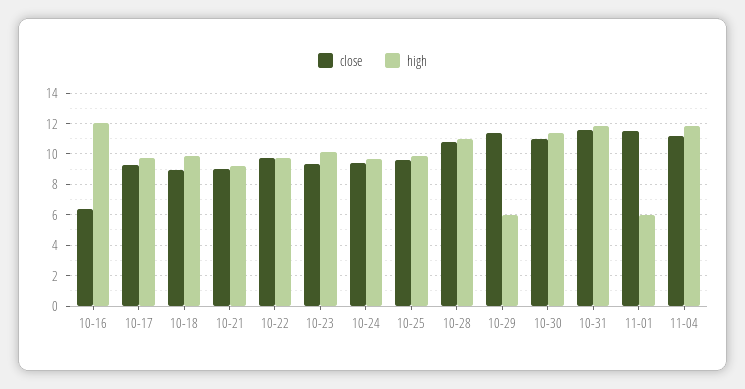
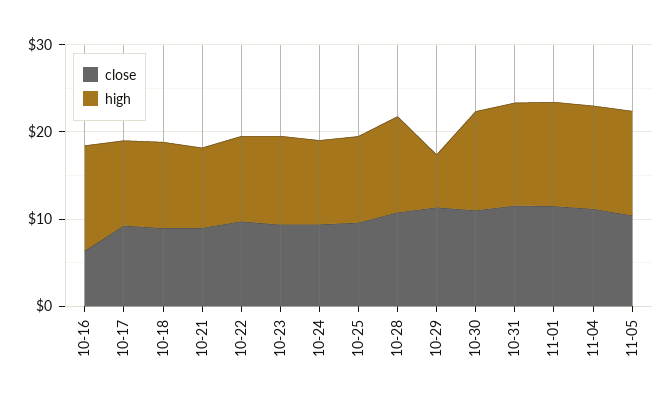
high, 11-01: 6 -> 12
close, 11-05: none -> 10
high, 11-05: none -> 12

